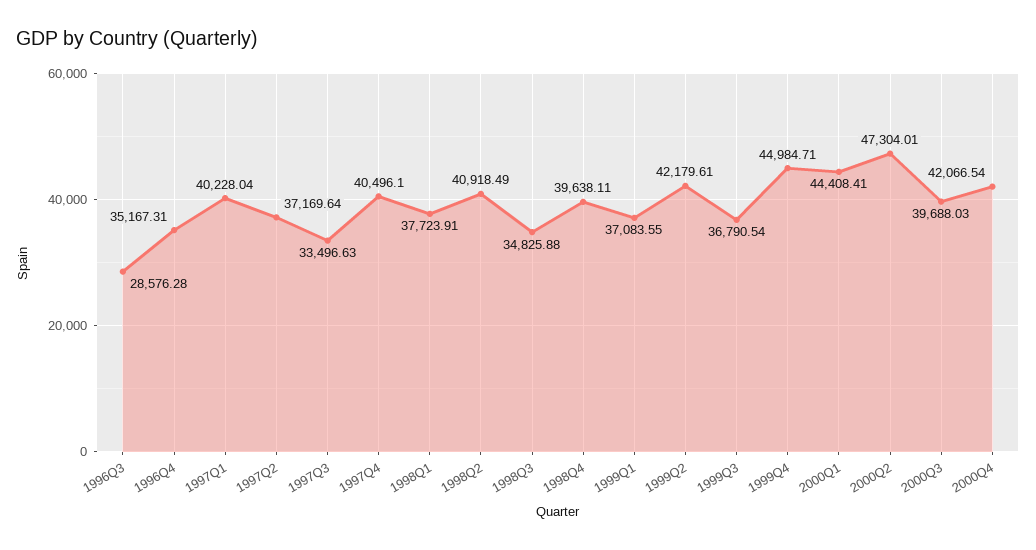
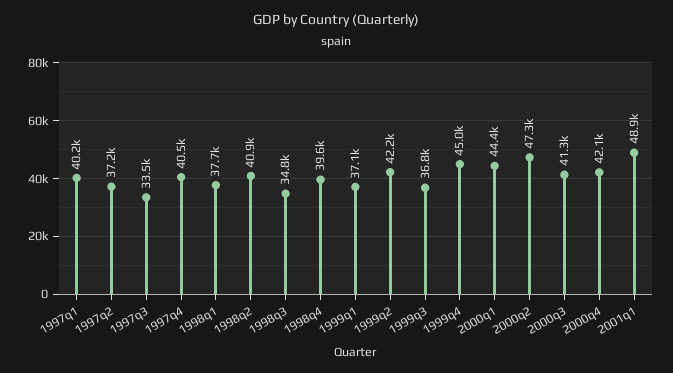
1996Q3: 28576.28 -> none
1996Q4: 35167.31 -> none
2000Q3: 39688.03 -> 41300
2001q1: none -> 48900

